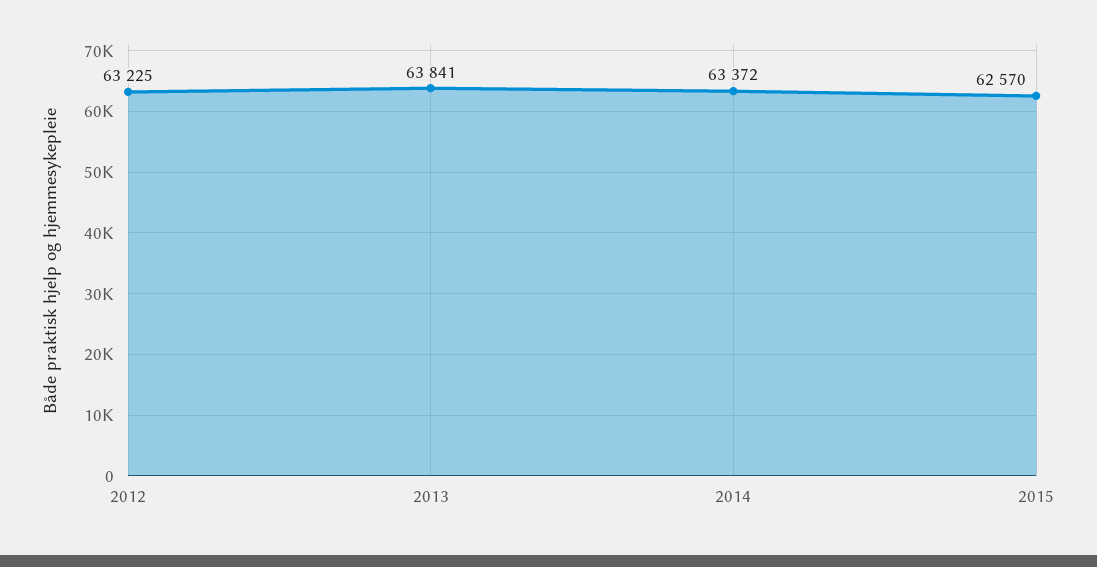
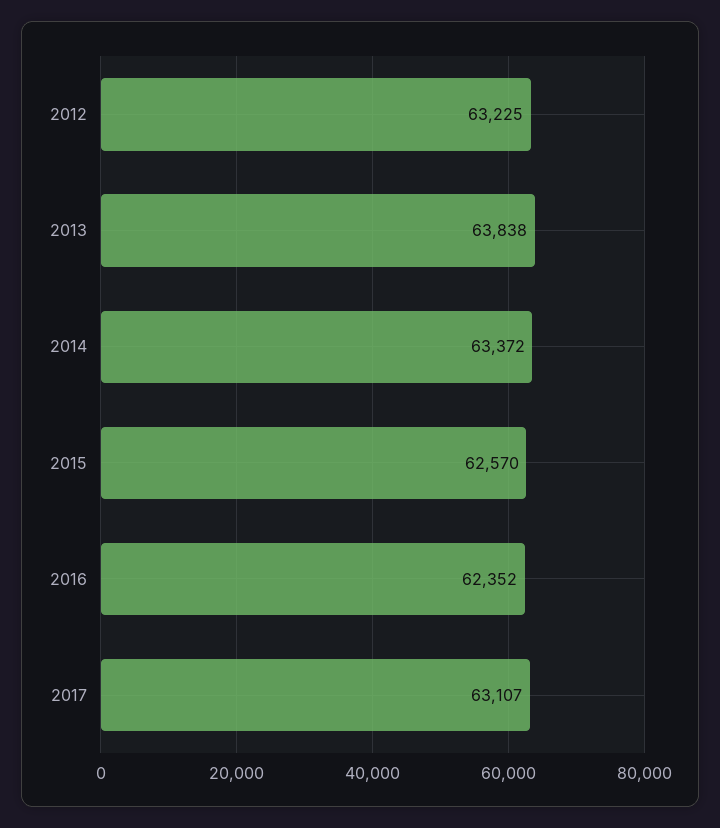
2013: 63841 -> 63838
2016: none -> 62352
2017: none -> 63107

